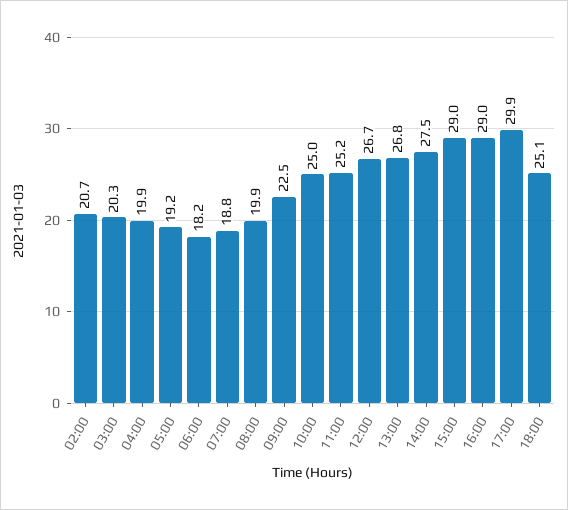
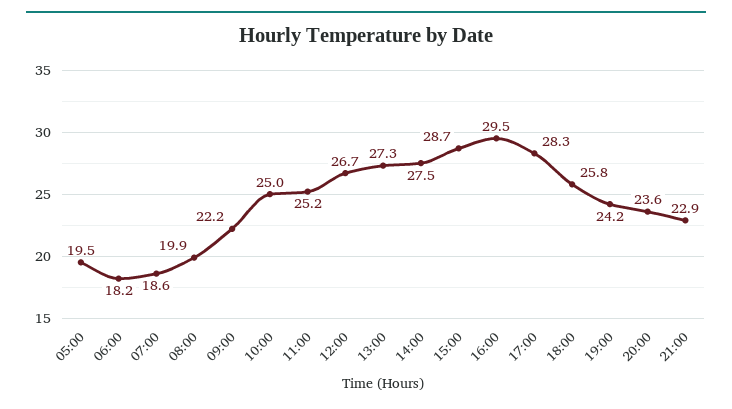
02:00: 20.7 -> none
03:00: 20.3 -> none
04:00: 19.9 -> none
05:00: 19.2 -> 19.5
07:00: 18.8 -> 18.6
09:00: 22.5 -> 22.2
13:00: 26.8 -> 27.3
15:00: 29 -> 28.7
16:00: 29 -> 29.5
17:00: 29.9 -> 28.3
18:00: 25.1 -> 25.8
19:00: none -> 24.2
20:00: none -> 23.6
21:00: none -> 22.9

